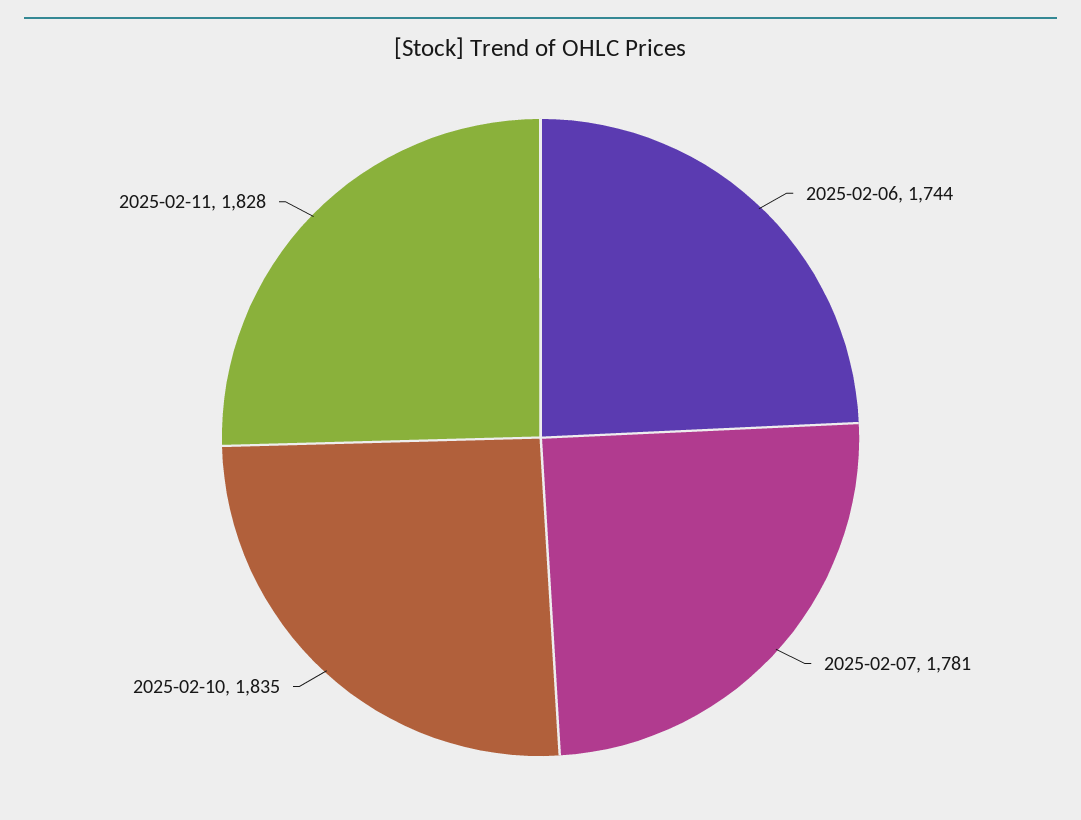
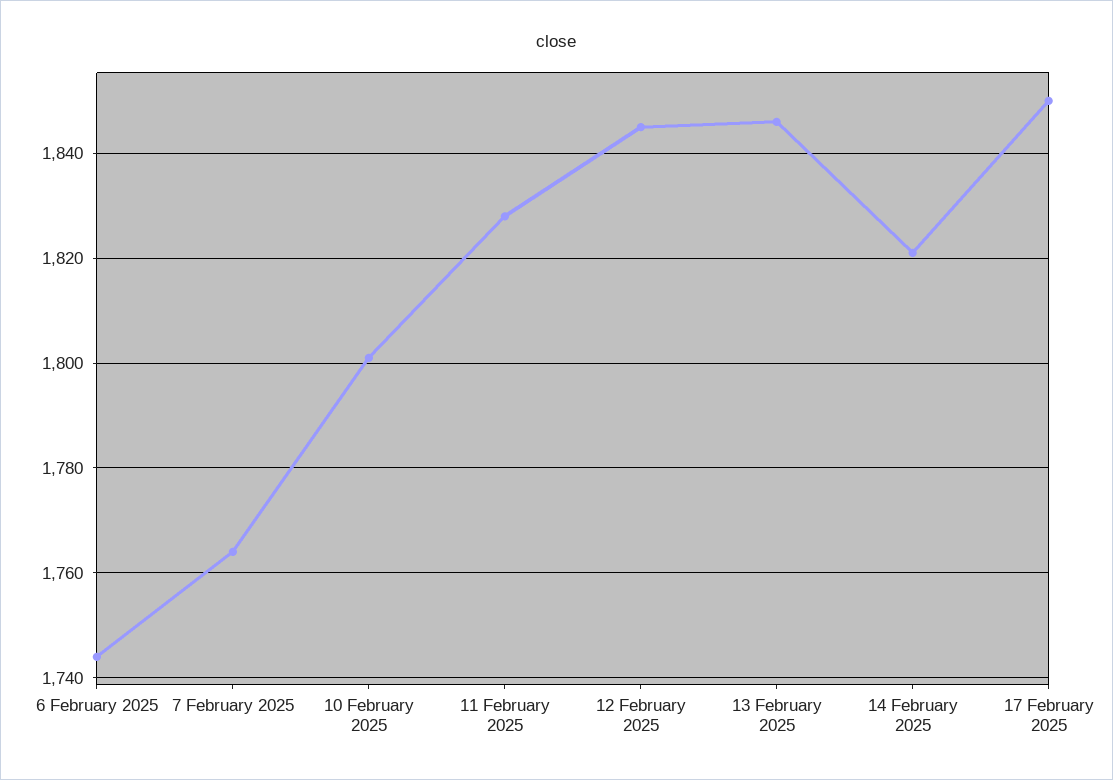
2025-02-07: 1781 -> 1765
2025-02-10: 1835 -> 1800
12 February 2025: none -> 1845
13 February 2025: none -> 1845
14 February 2025: none -> 1820
17 February 2025: none -> 1850

